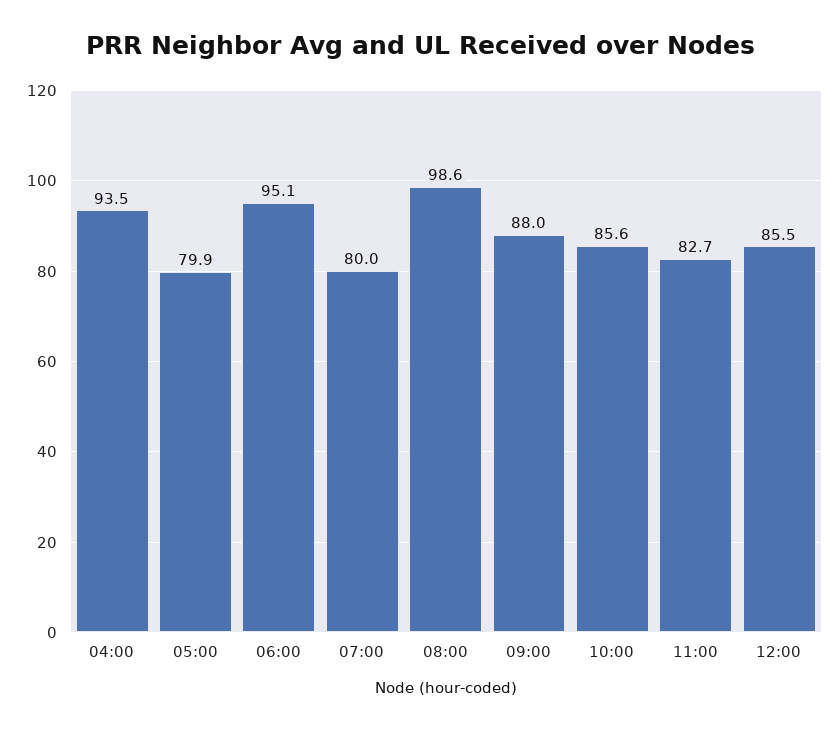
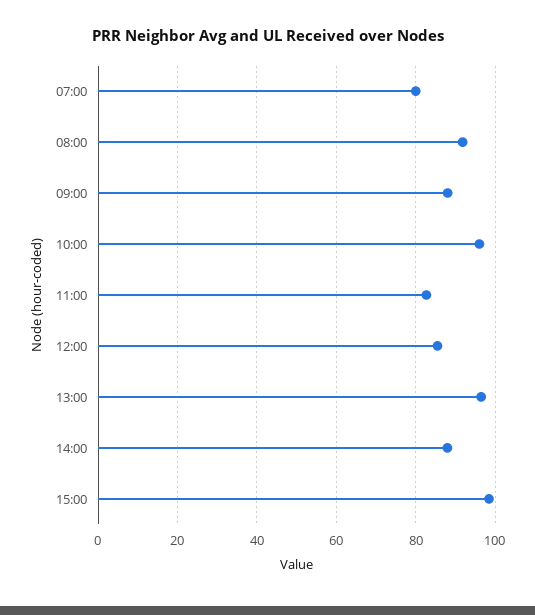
04:00: 93.5 -> none
05:00: 79.9 -> none
06:00: 95.1 -> none
08:00: 98.6 -> 92
10:00: 85.6 -> 96
13:00: none -> 96
14:00: none -> 88
15:00: none -> 98

